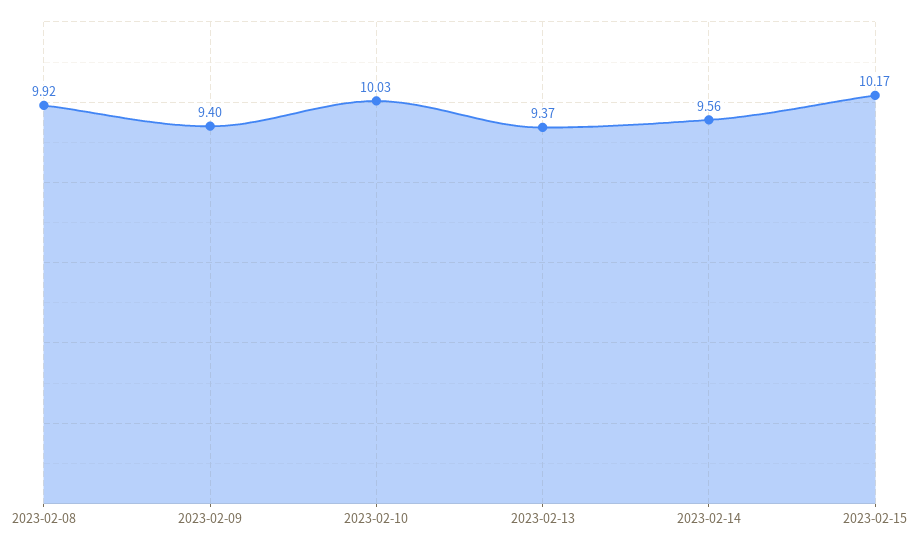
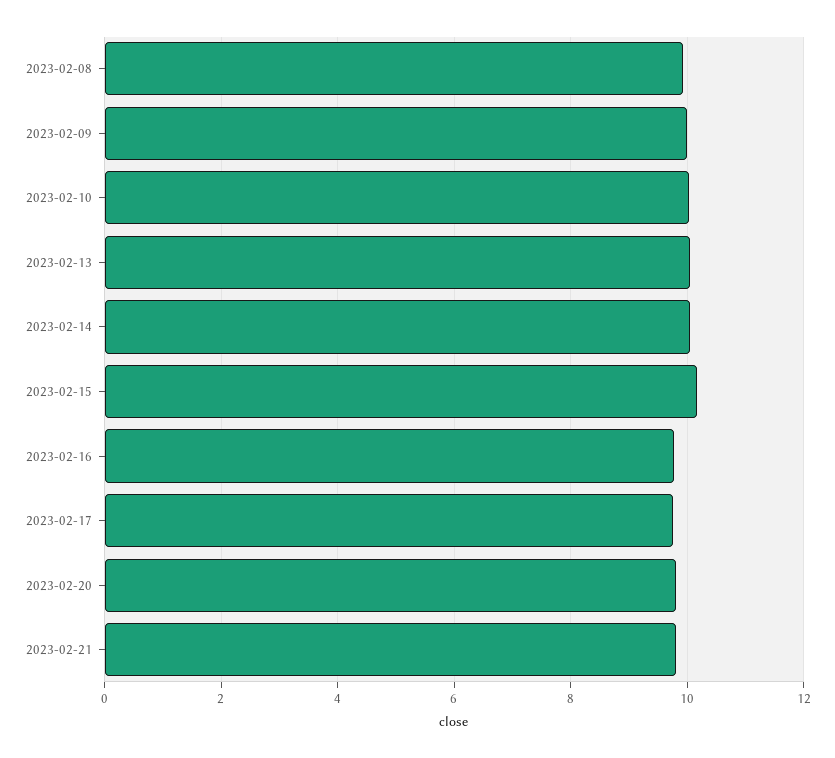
2023-02-09: 9.4 -> 10
2023-02-13: 9.37 -> 10
2023-02-14: 9.56 -> 10
2023-02-16: none -> 9.8
2023-02-17: none -> 9.8
2023-02-20: none -> 9.8
2023-02-21: none -> 9.8

